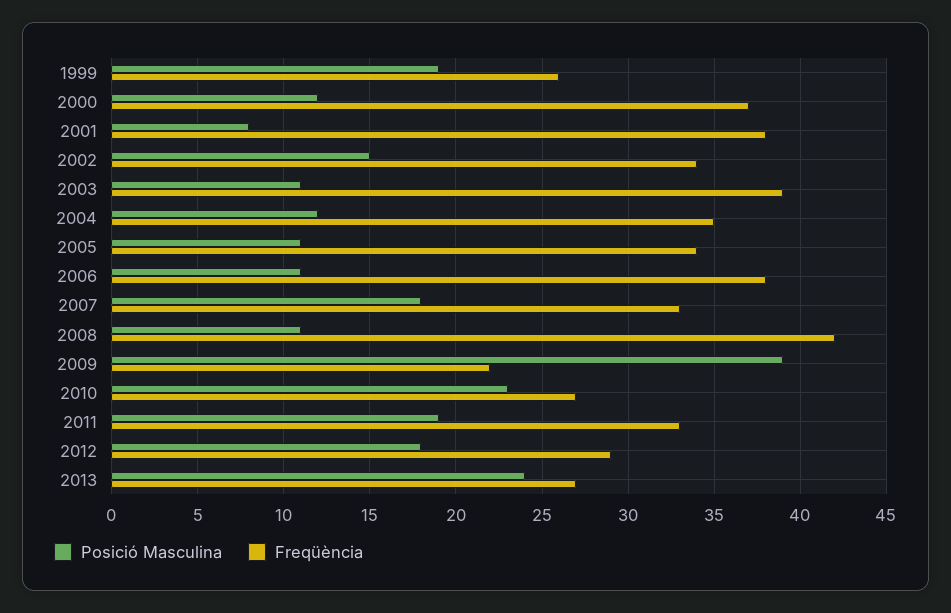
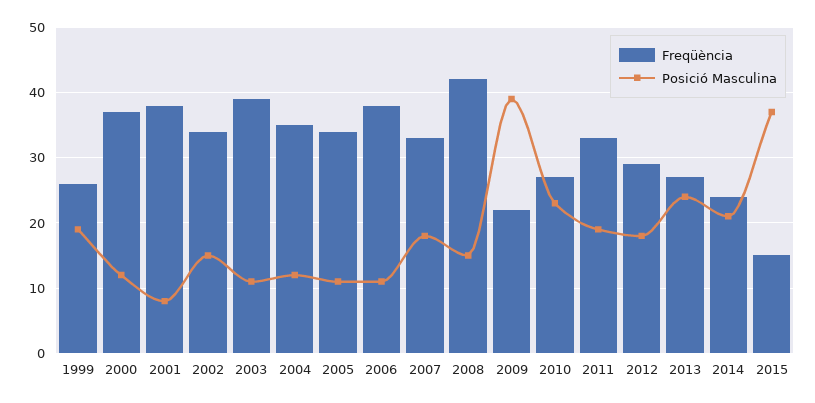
Posició Masculina, 2008: 11 -> 15
Freqüència, 2014: none -> 24
Posició Masculina, 2014: none -> 21
Freqüència, 2015: none -> 15
Posició Masculina, 2015: none -> 37

